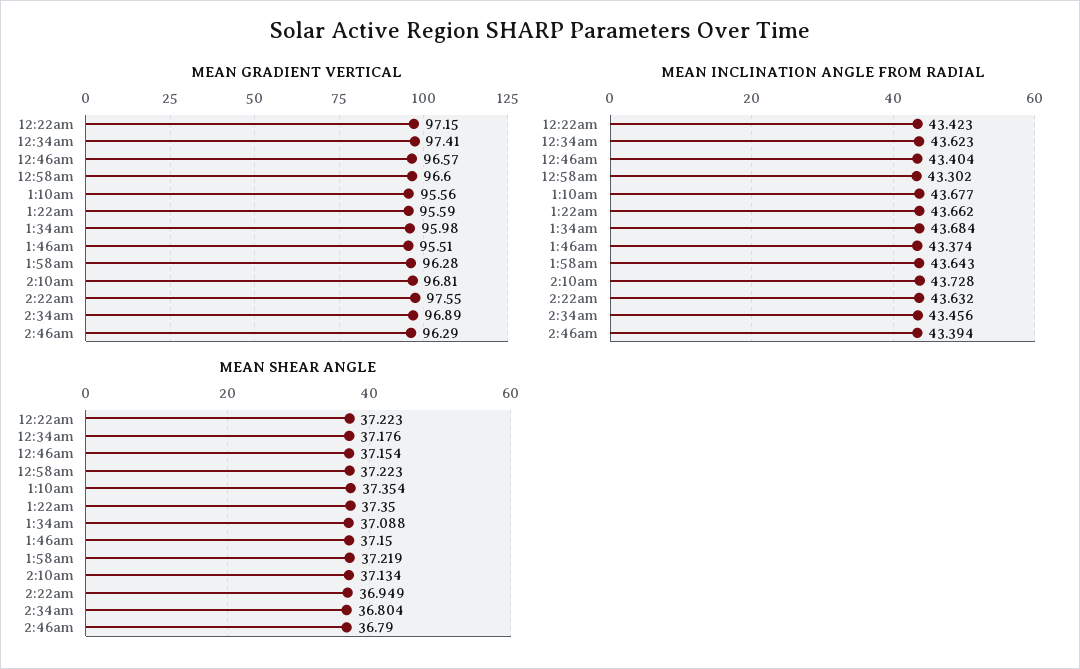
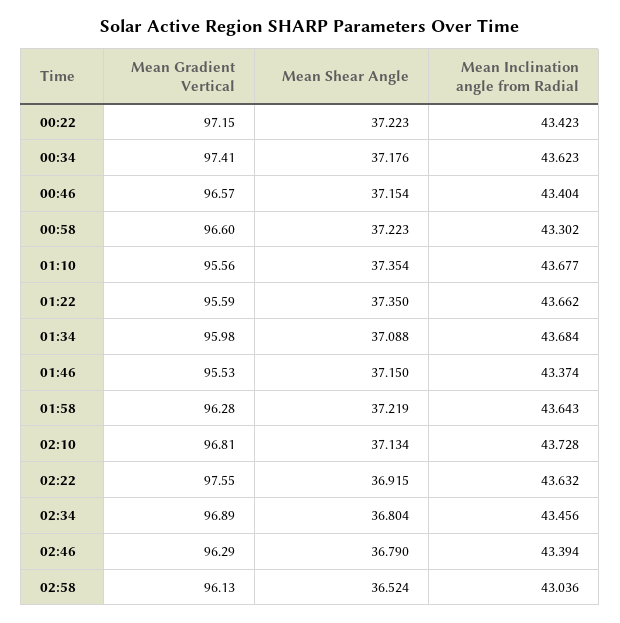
MEAN GRADIENT VERTICAL, 1:46am: 95.51 -> 95.53
MEAN SHEAR ANGLE, 2:22am: 36.949 -> 36.915
MEAN GRADIENT VERTICAL, 02:58: none -> 96.13
MEAN SHEAR ANGLE, 02:58: none -> 36.524
MEAN INCLINATION ANGLE FROM RADIAL, 02:58: none -> 43.036

